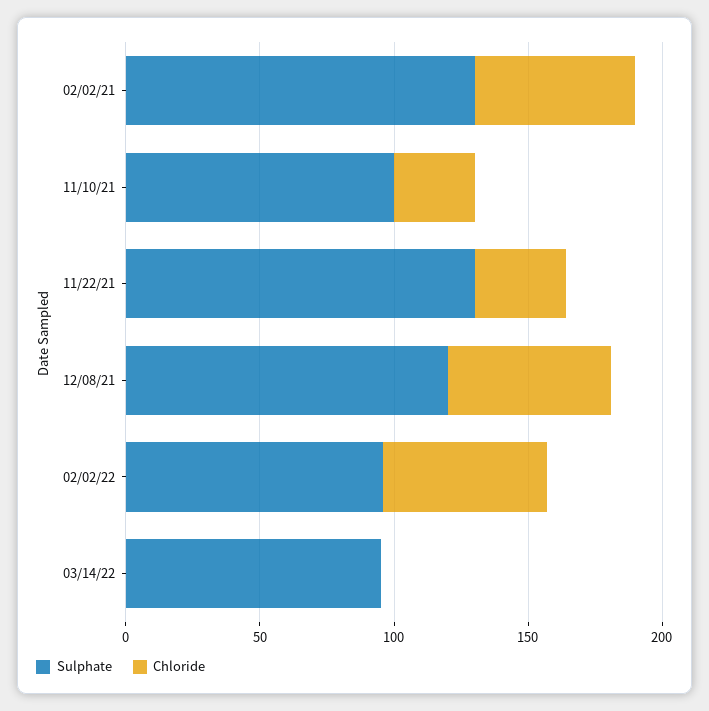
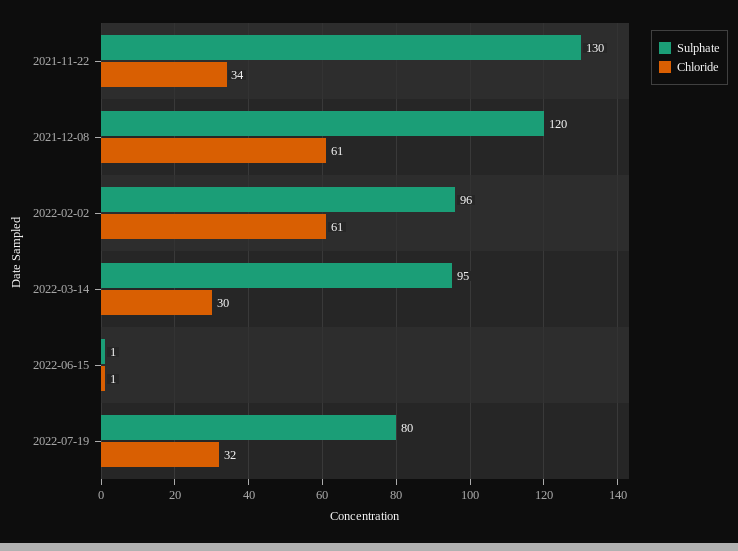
Sulphate, 02/02/21: 130 -> none
Chloride, 02/02/21: 60 -> none
Sulphate, 11/10/21: 100 -> none
Chloride, 11/10/21: 30 -> none
Chloride, 03/14/22: 0 -> 30
Sulphate, 2022-06-15: none -> 1
Chloride, 2022-06-15: none -> 1
Sulphate, 2022-07-19: none -> 80
Chloride, 2022-07-19: none -> 32

